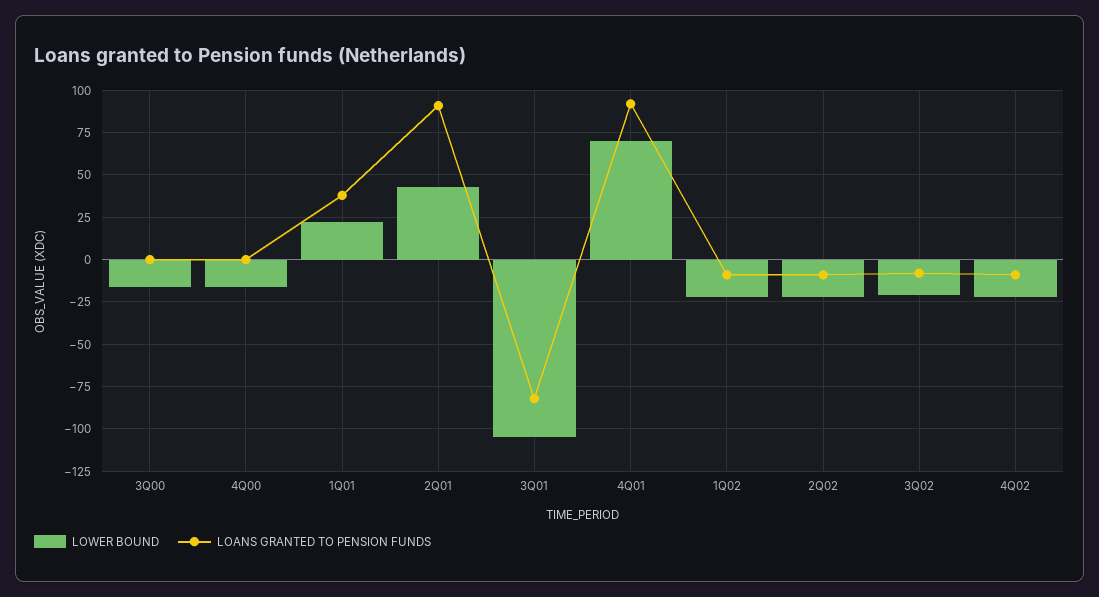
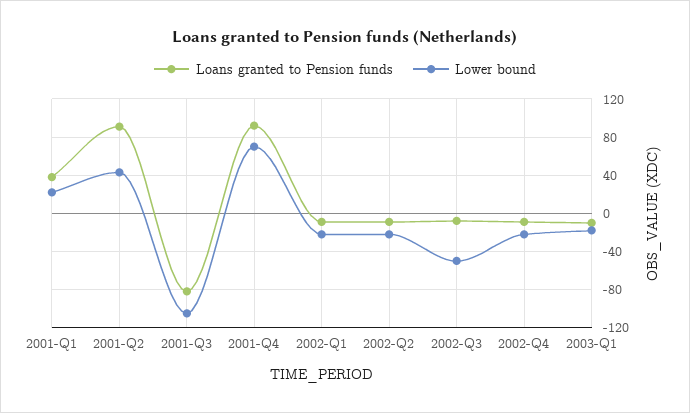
LOWER BOUND, 3Q00: -15 -> none
LOANS GRANTED TO PENSION FUNDS, 3Q00: 0 -> none
LOWER BOUND, 4Q00: -15 -> none
LOANS GRANTED TO PENSION FUNDS, 4Q00: 0 -> none
LOWER BOUND, 3Q02: -20 -> -50
LOANS GRANTED TO PENSION FUNDS, 2003-Q1: none -> -10
LOWER BOUND, 2003-Q1: none -> -20

